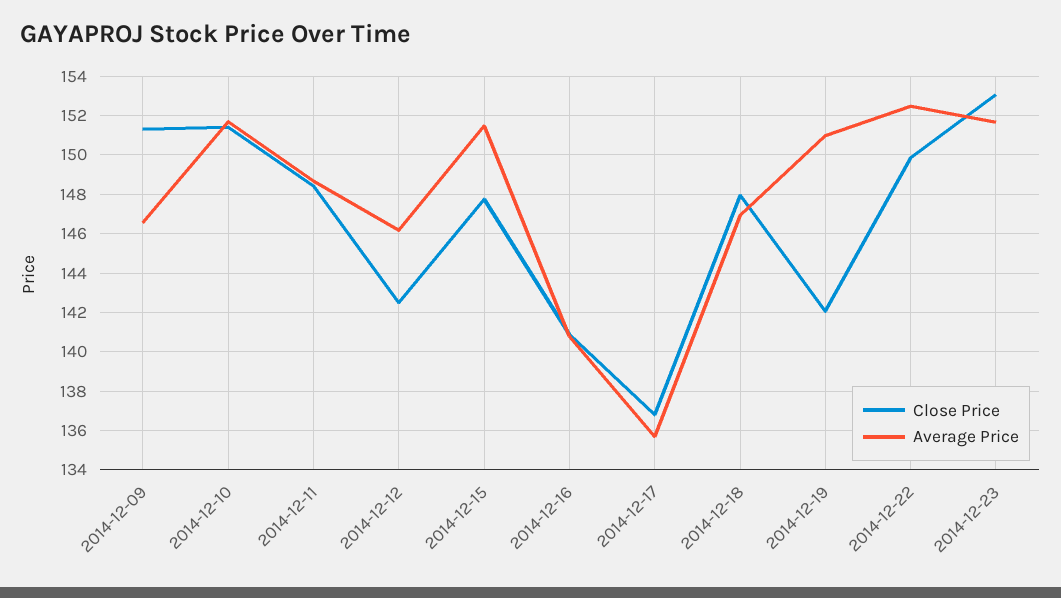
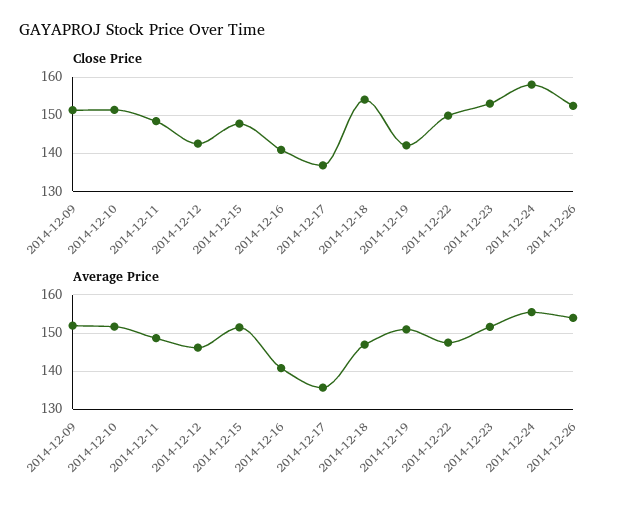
Average Price, 2014-12-09: 146.5 -> 152
Close Price, 2014-12-18: 148 -> 154
Average Price, 2014-12-22: 152.5 -> 148
Close Price, 2014-12-24: none -> 158
Close Price, 2014-12-26: none -> 152
Average Price, 2014-12-24: none -> 156
Average Price, 2014-12-26: none -> 154

